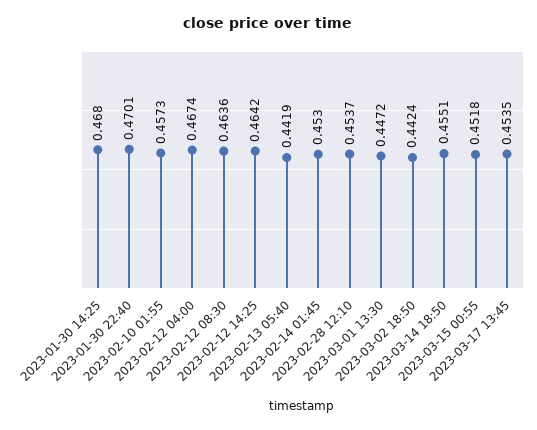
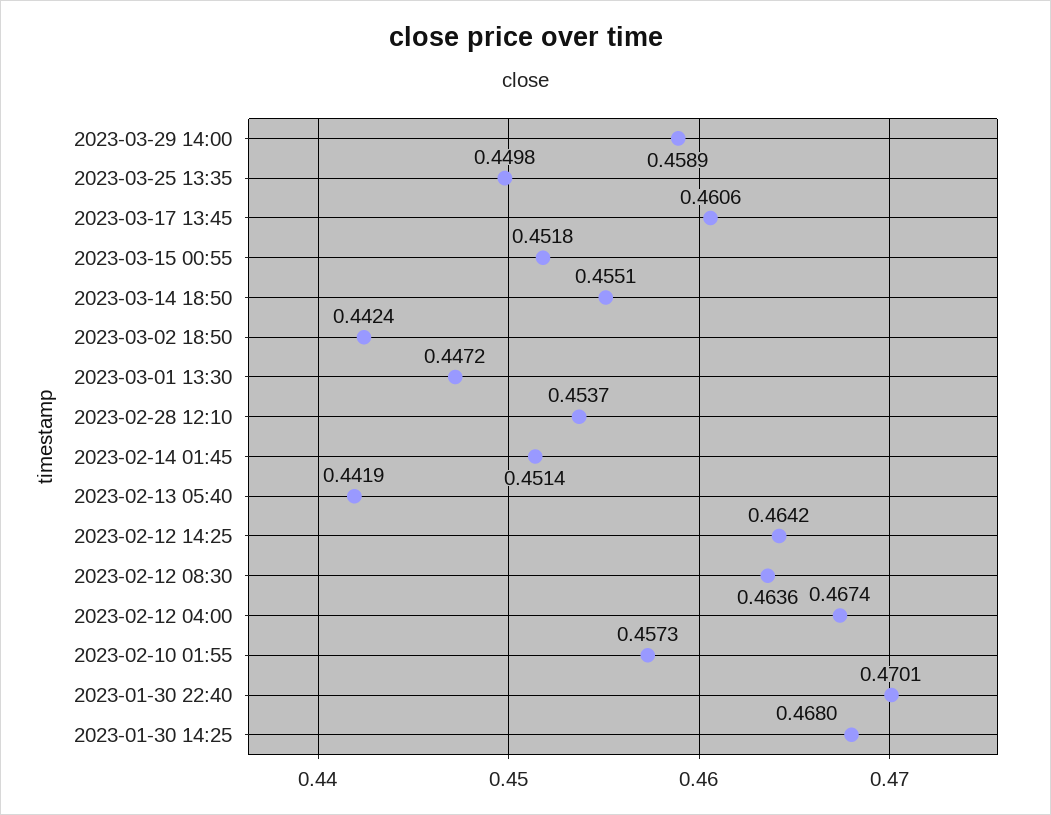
2023-02-14 01:45: 0.453 -> 0.4514
2023-03-17 13:45: 0.4535 -> 0.4606
2023-03-29 14:00: none -> 0.4589
2023-03-25 13:35: none -> 0.4498

